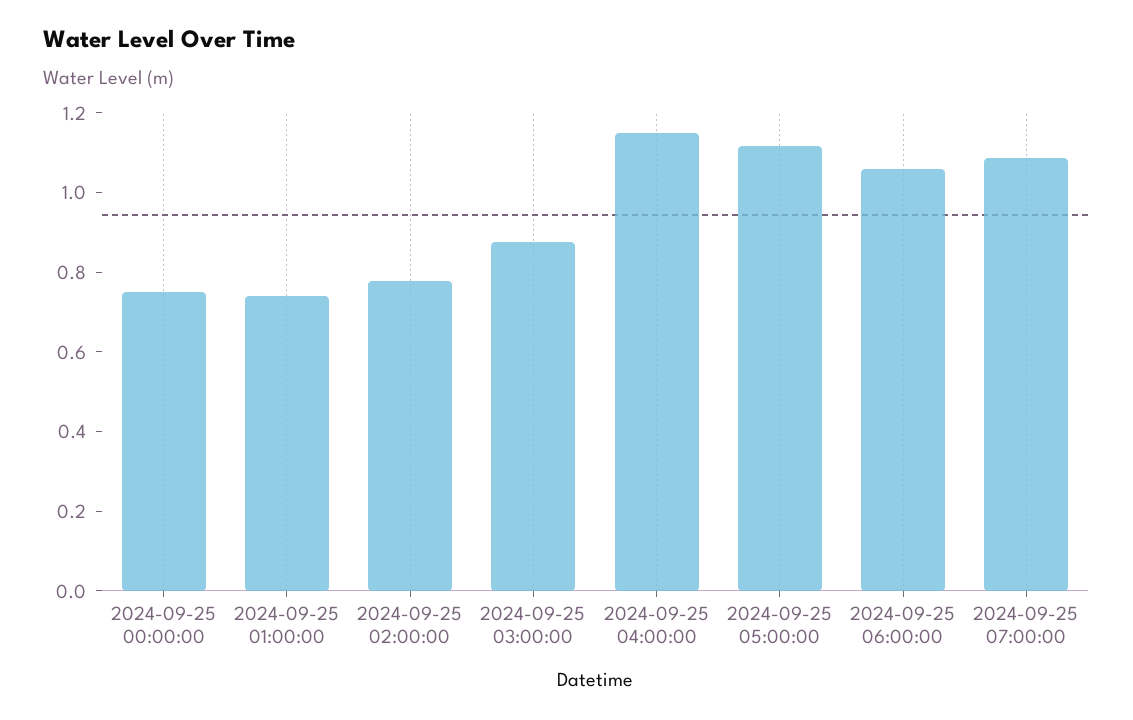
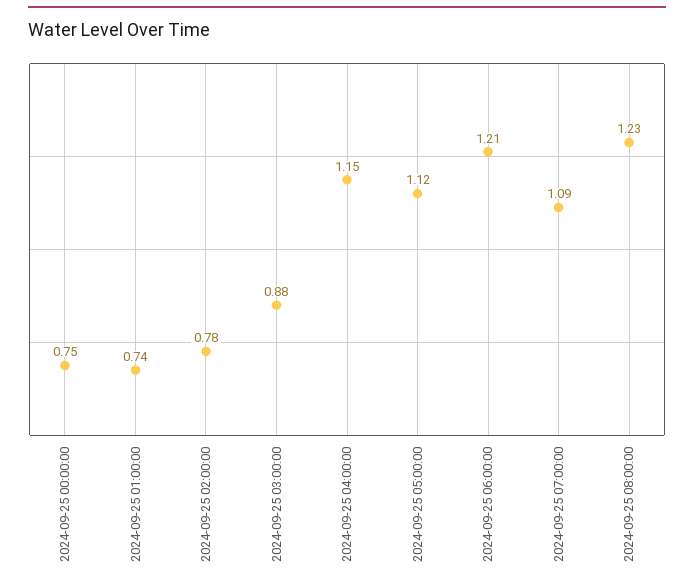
2024-09-25 06:00:00: 1.05 -> 1.21
2024-09-25 08:00:00: none -> 1.23

